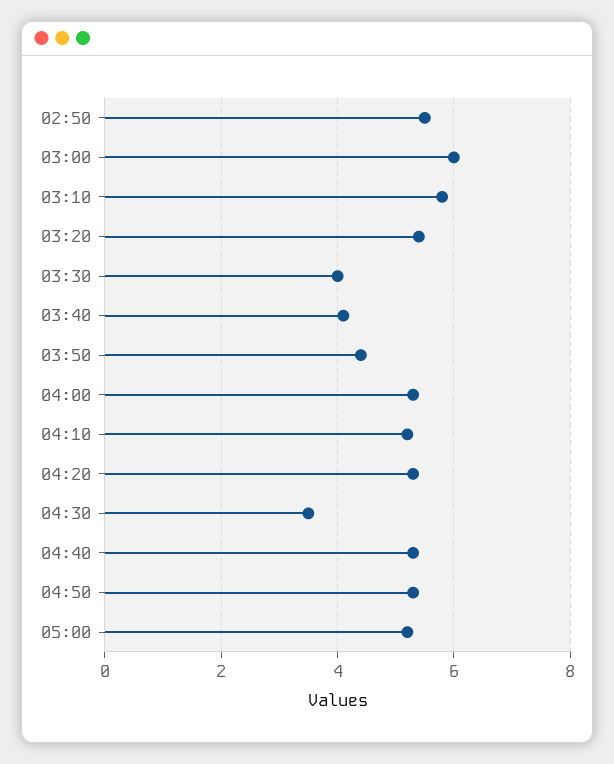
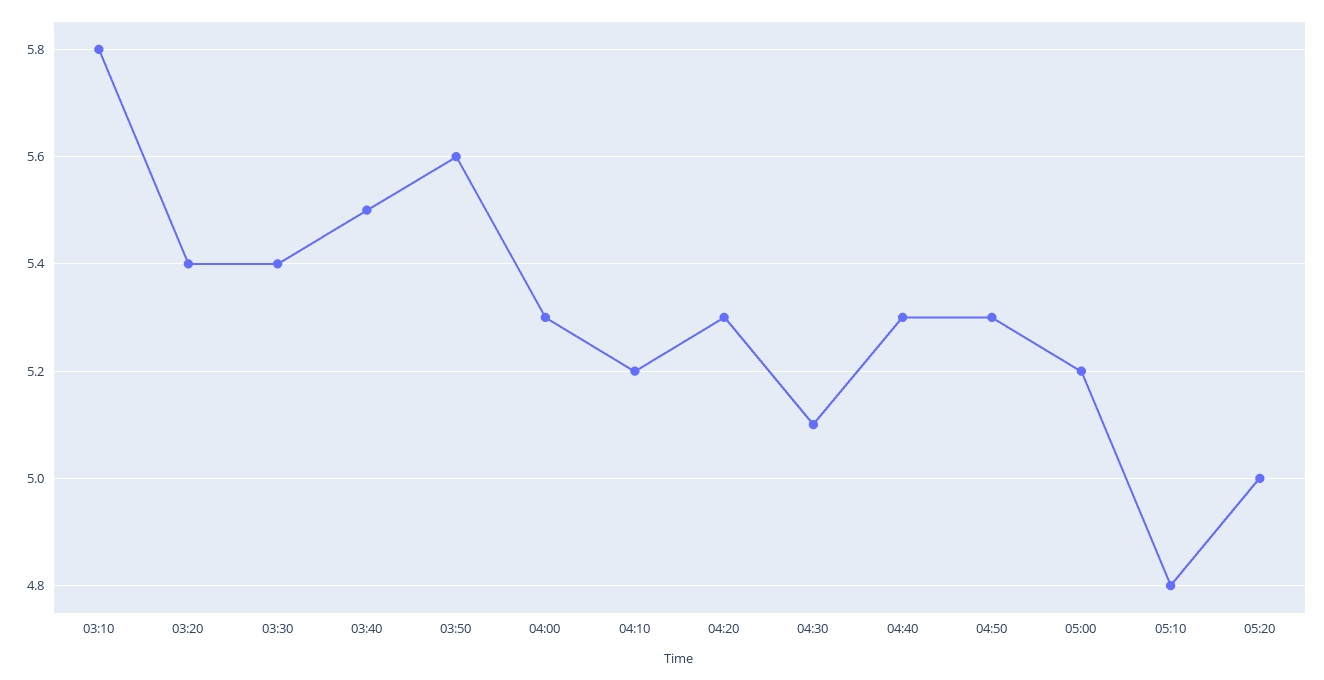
02:50: 5.5 -> none
03:00: 6 -> none
03:30: 4 -> 5.4
03:40: 4 -> 5.5
03:50: 4.5 -> 5.6
04:30: 3.5 -> 5.1
05:10: none -> 4.8
05:20: none -> 5

